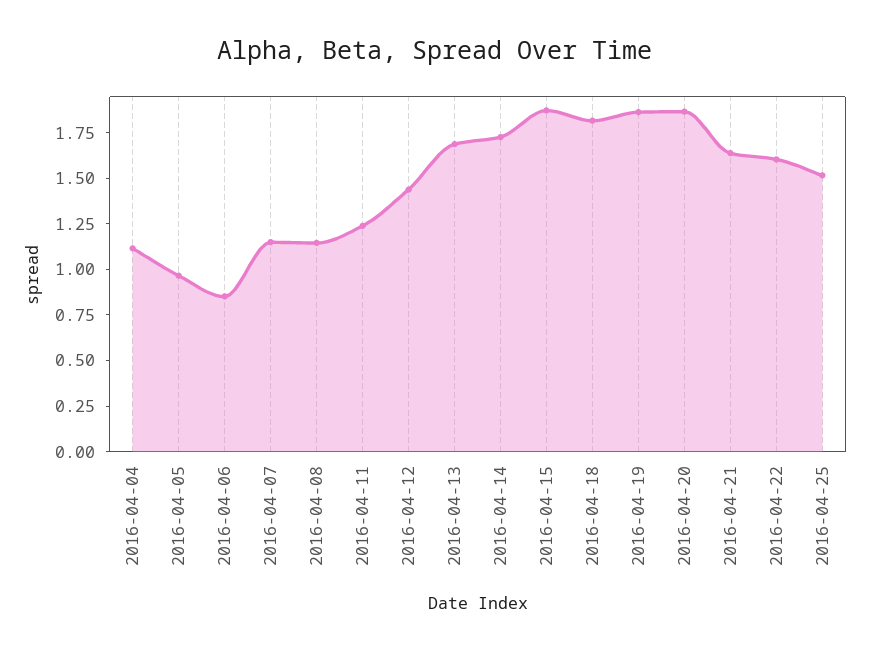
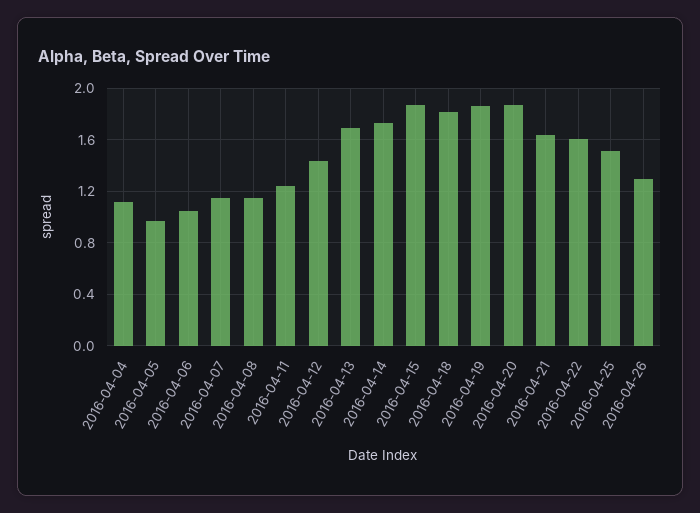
2016-04-06: 0.85 -> 1.05
2016-04-26: none -> 1.3

